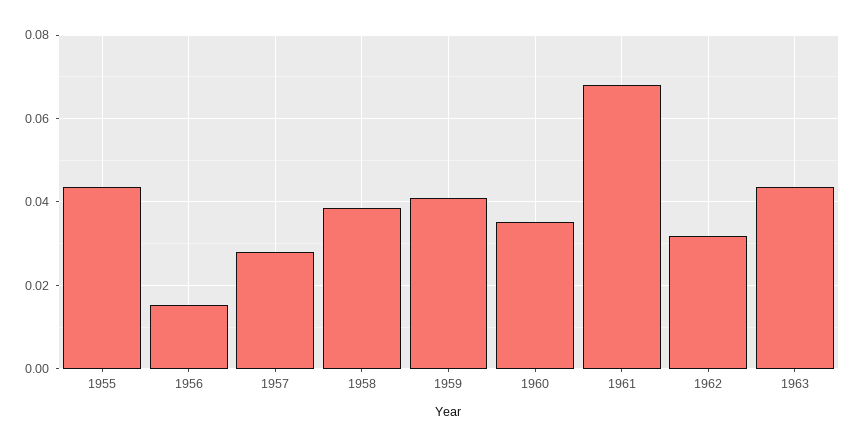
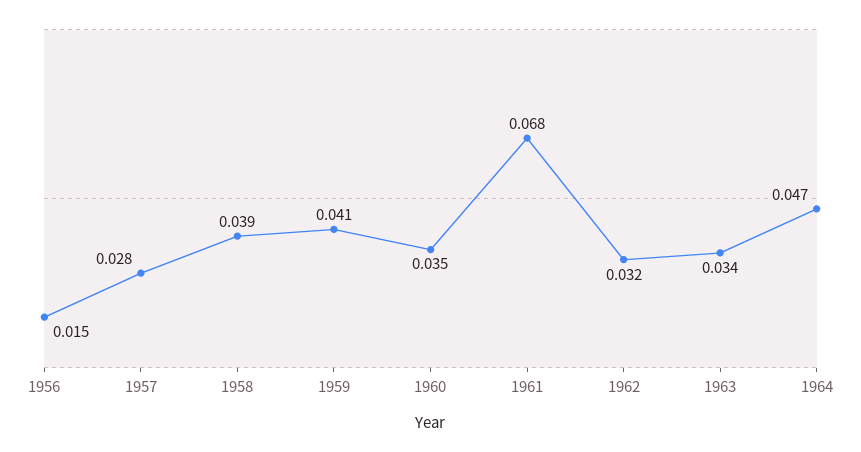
1955: 0.044 -> none
1963: 0.044 -> 0.034
1964: none -> 0.047

